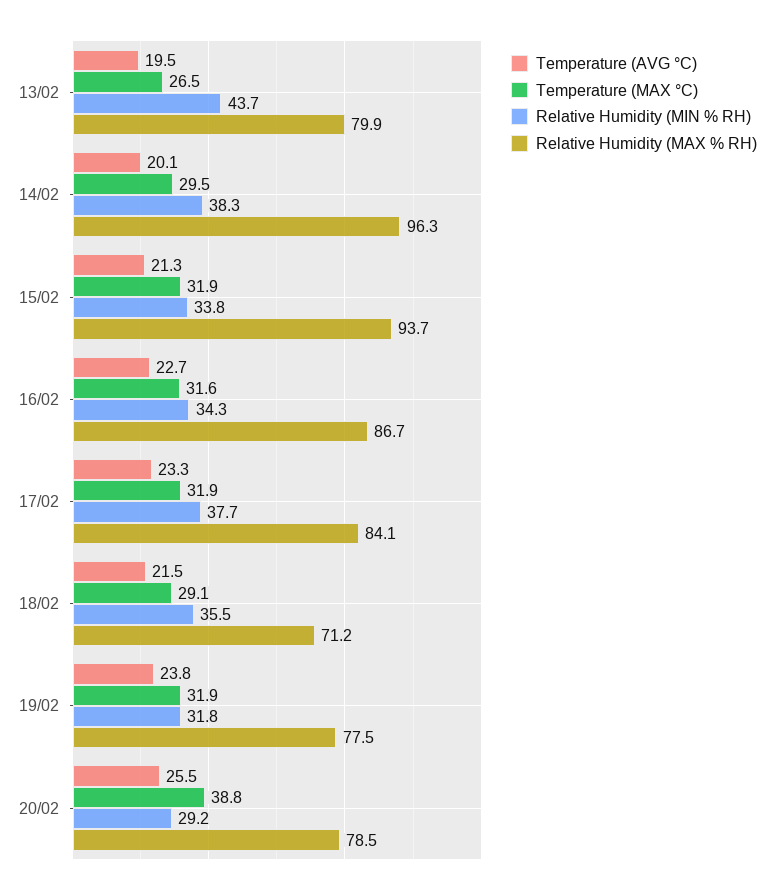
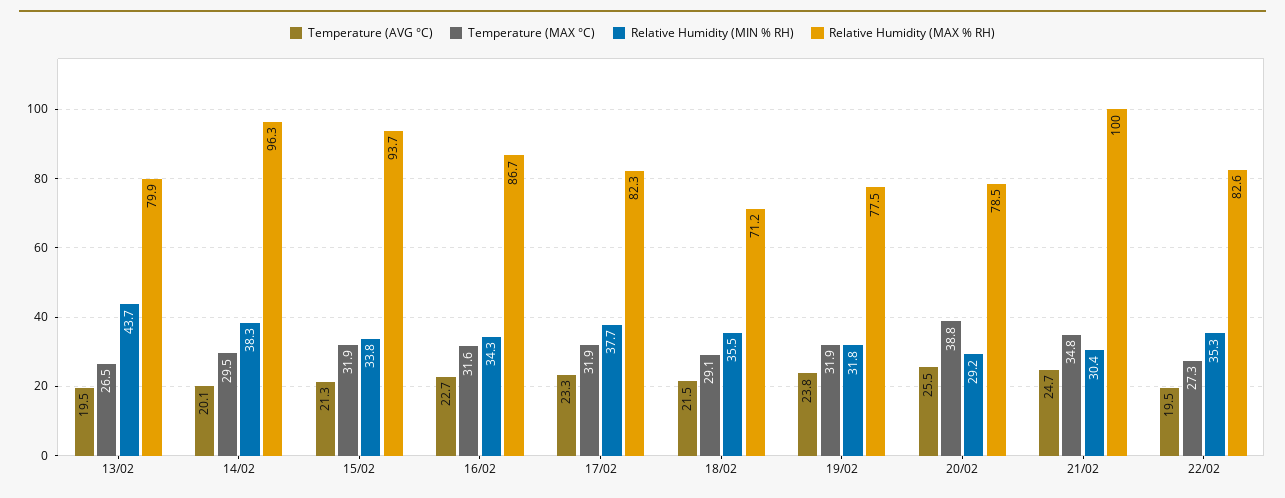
Relative Humidity (MAX % RH), 17/02: 84.1 -> 82.3
Temperature (AVG °C), 21/02: none -> 24.7
Temperature (MAX °C), 21/02: none -> 34.8
Relative Humidity (MIN % RH), 21/02: none -> 30.4
Relative Humidity (MAX % RH), 21/02: none -> 100
Temperature (AVG °C), 22/02: none -> 19.5
Temperature (MAX °C), 22/02: none -> 27.3
Relative Humidity (MIN % RH), 22/02: none -> 35.3
Relative Humidity (MAX % RH), 22/02: none -> 82.6

